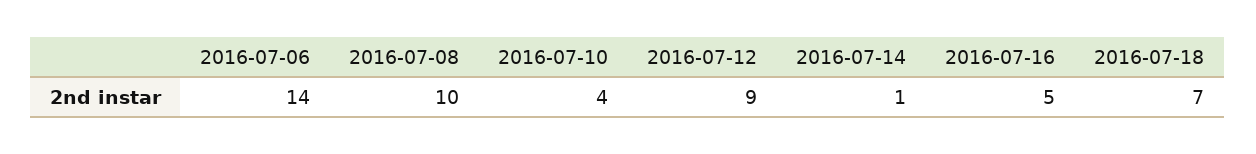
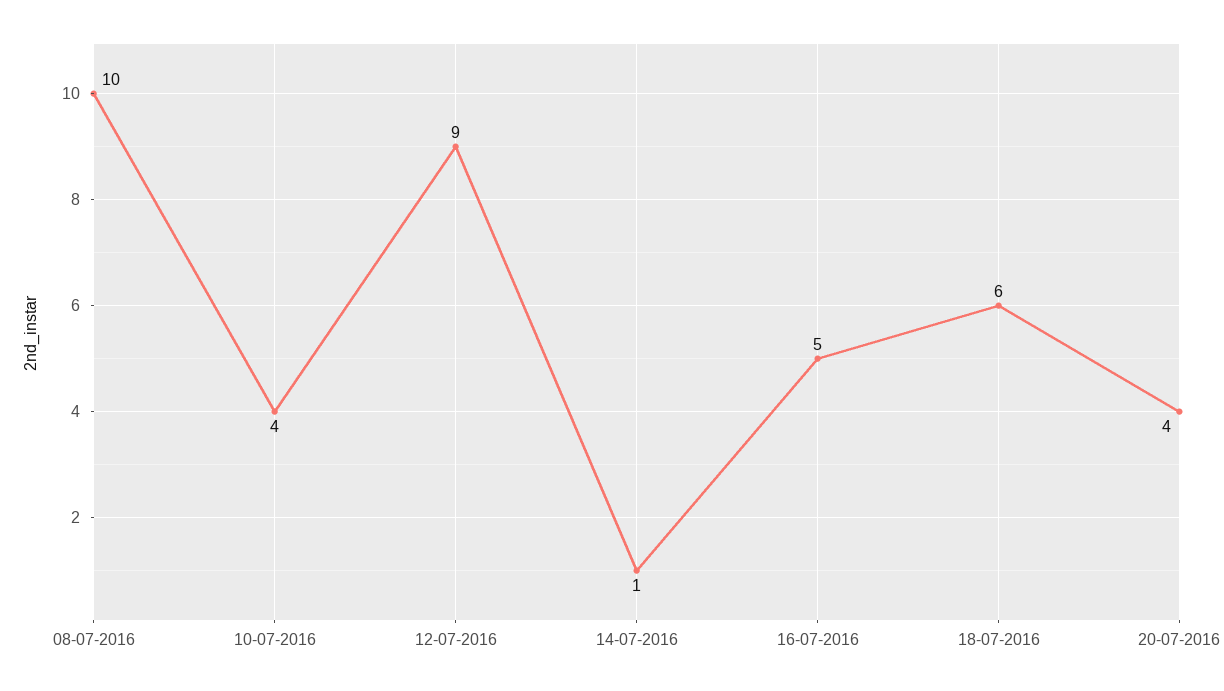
2016-07-06: 14 -> none
2016-07-18: 7 -> 6
20-07-2016: none -> 4

